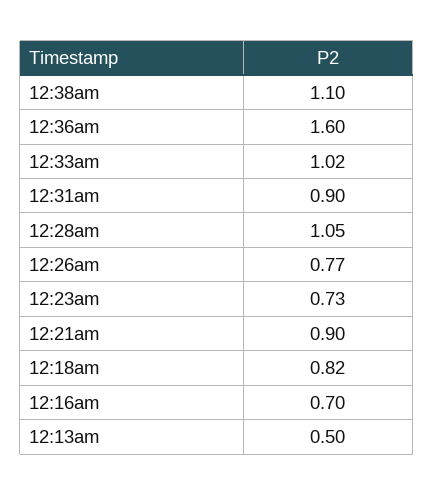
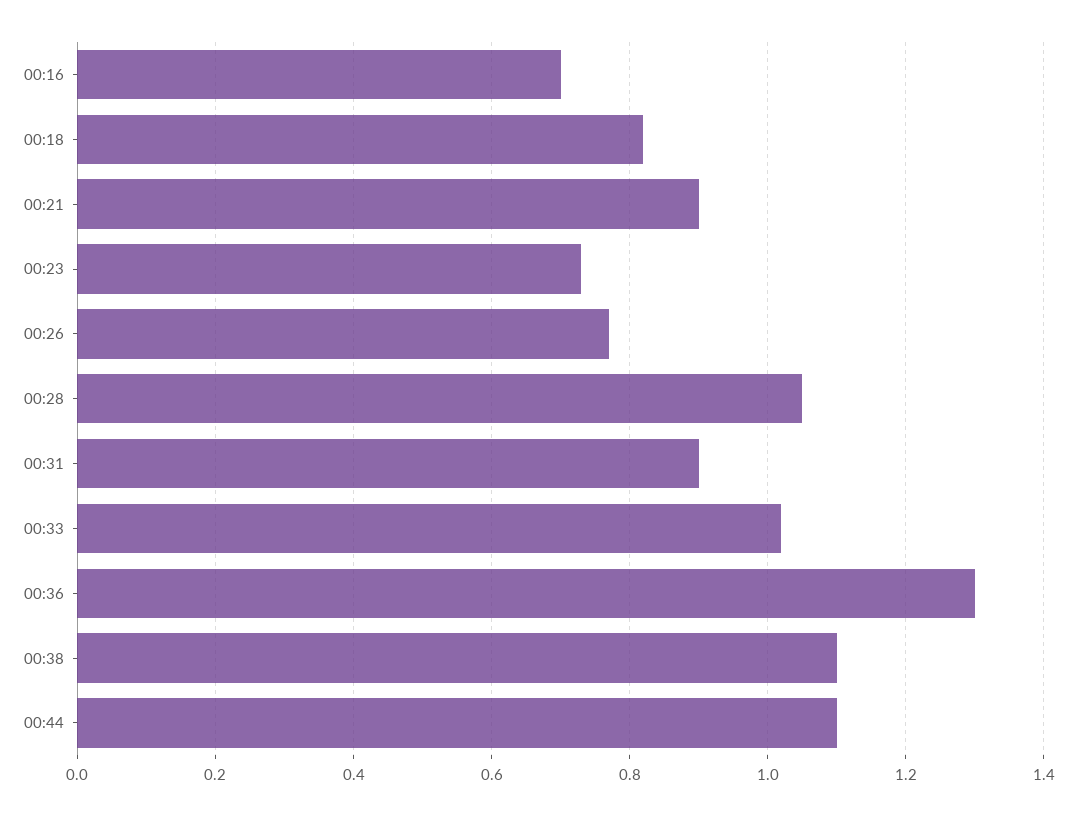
12:36am: 1.6 -> 1.3
12:13am: 0.5 -> none
00:44: none -> 1.1

